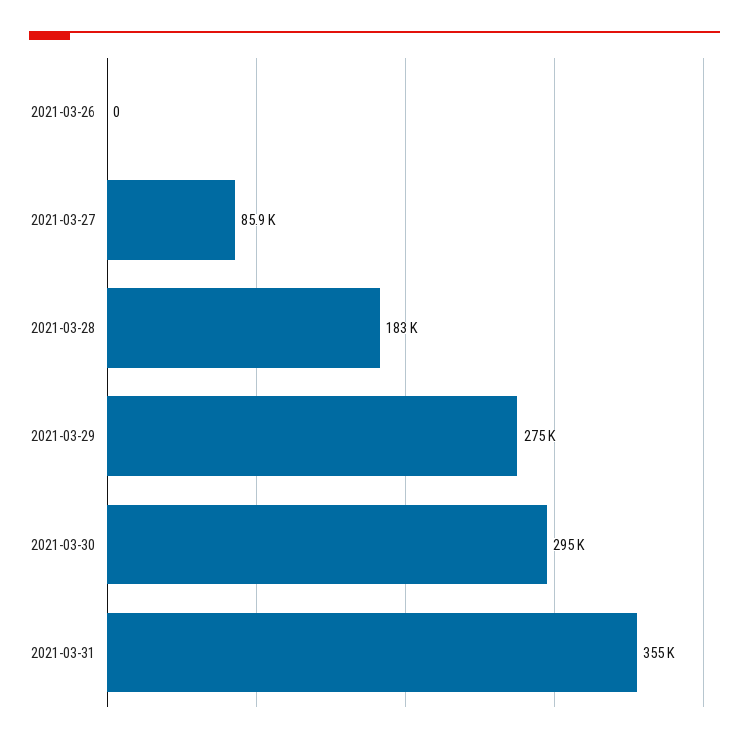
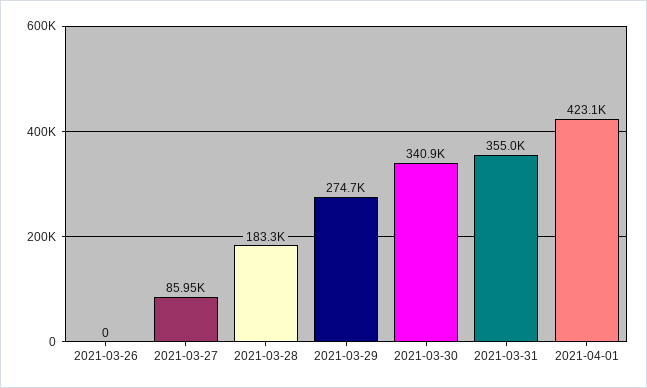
2021-03-30: 295000 -> 340900
2021-04-01: none -> 423100

